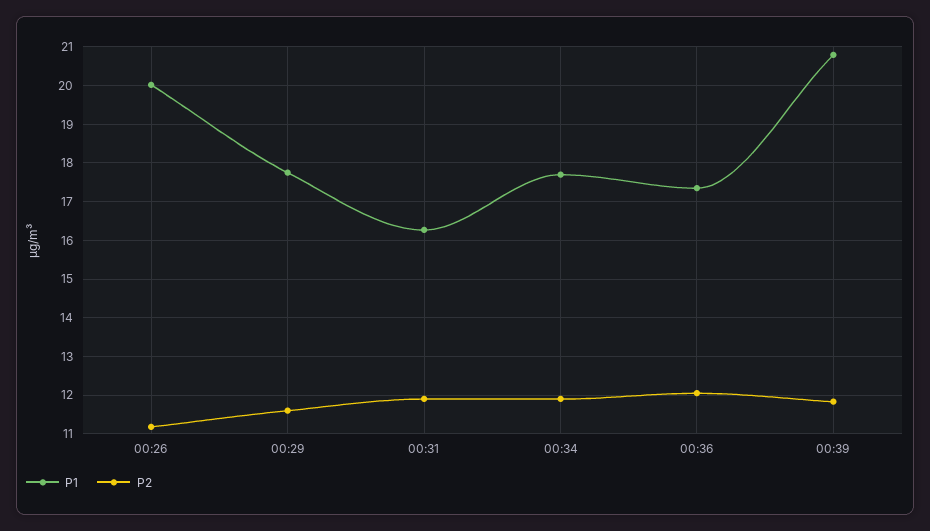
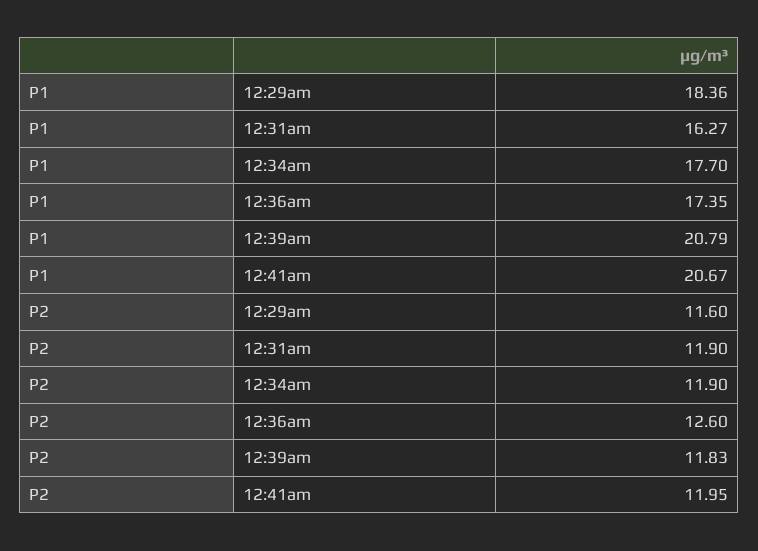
P1, 00:26: 20 -> none
P2, 00:26: 11.2 -> none
P1, 00:29: 17.8 -> 18.36
P2, 00:36: 12 -> 12.6
P1, 12:41am: none -> 20.67
P2, 12:41am: none -> 11.95

